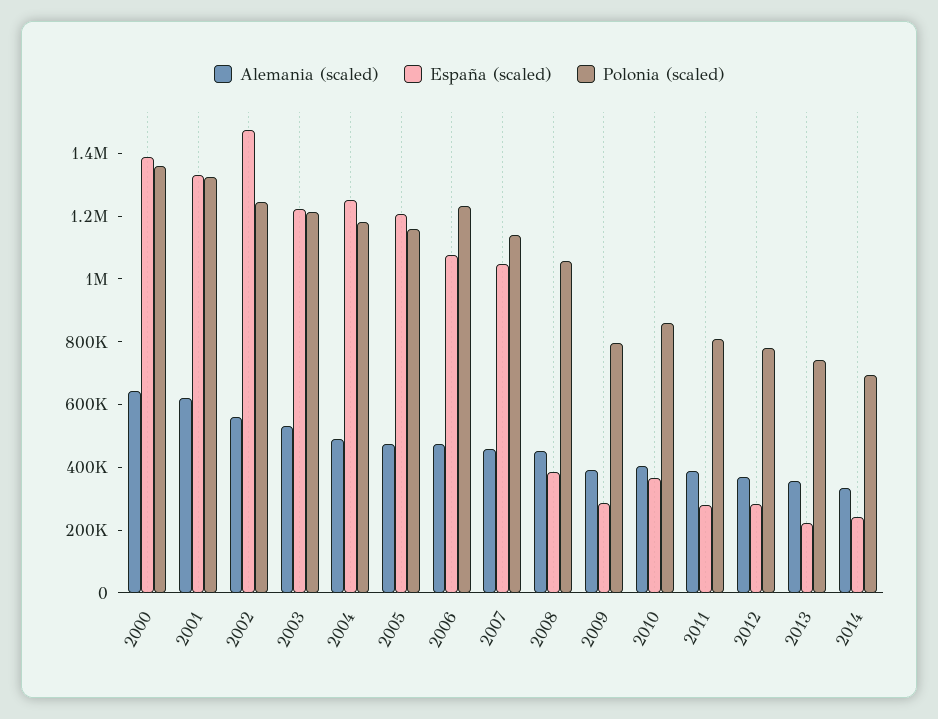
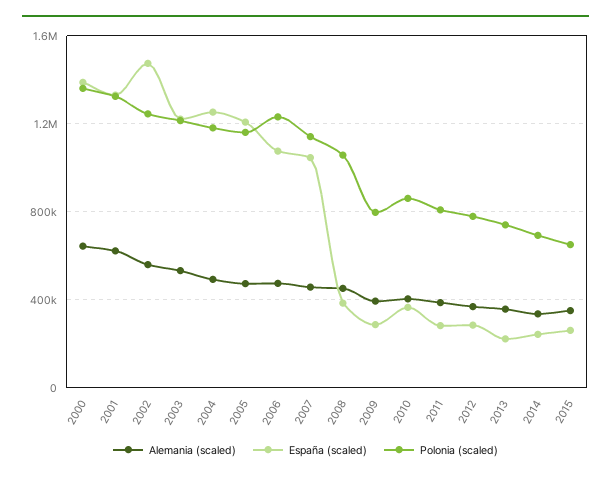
Alemania (scaled), 2015: none -> 350000
España (scaled), 2015: none -> 250000
Polonia (scaled), 2015: none -> 650000

